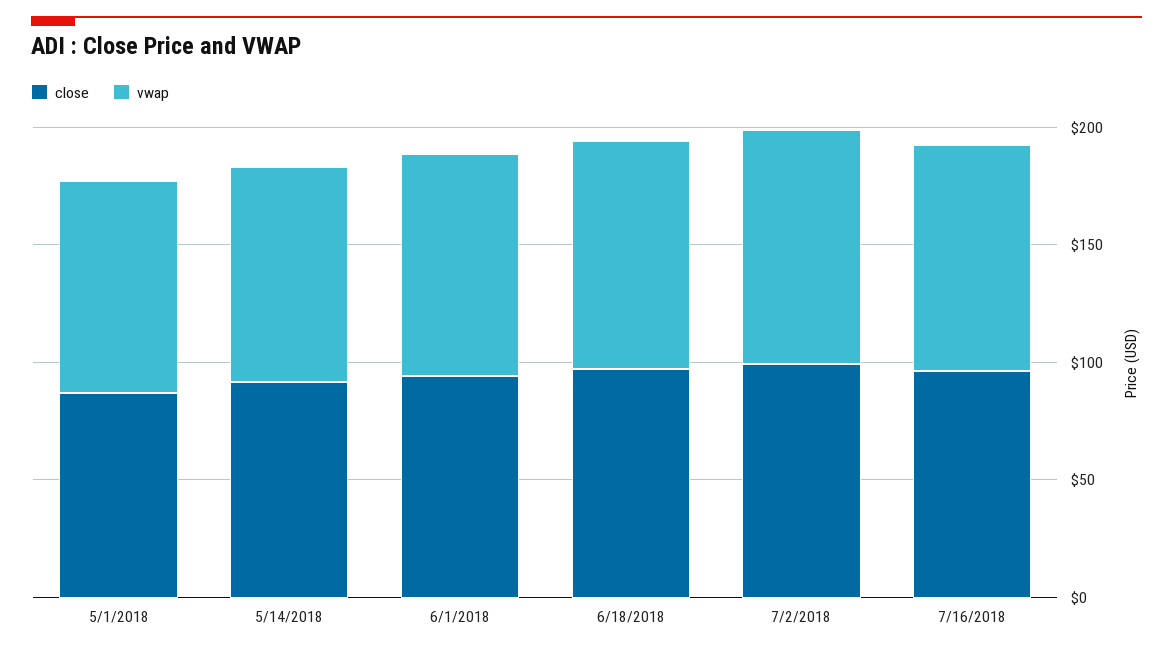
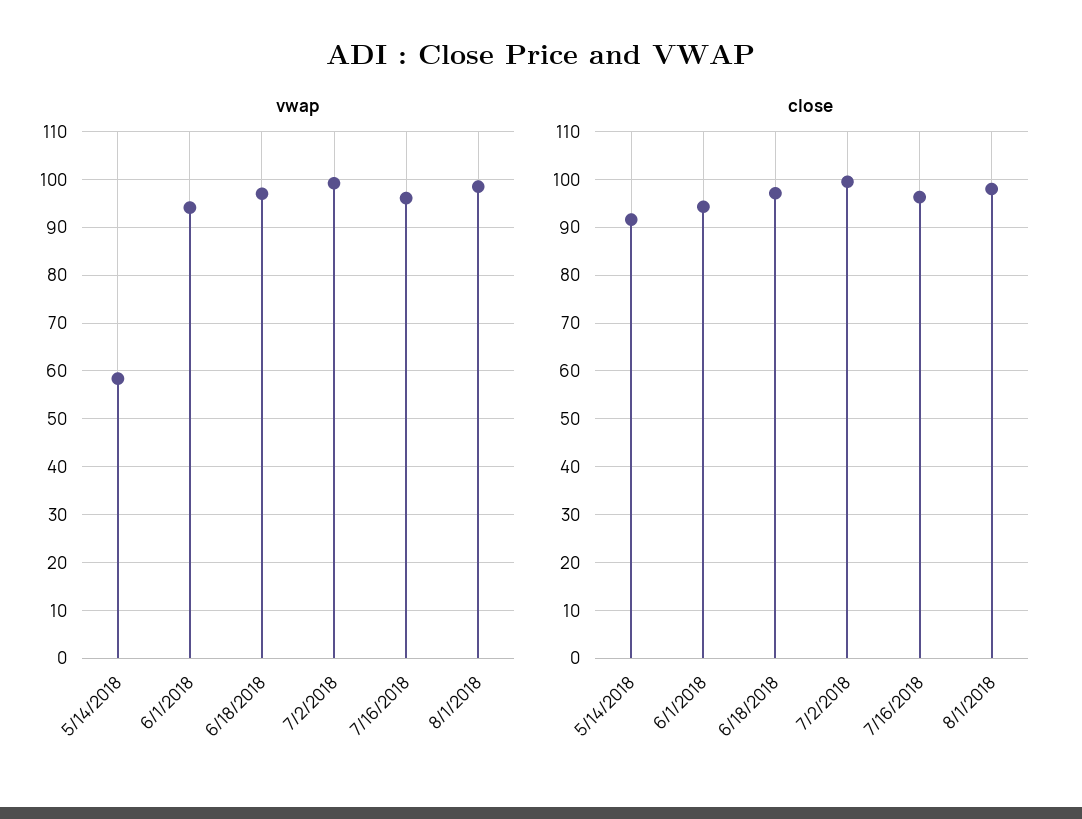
close, 5/1/2018: 90 -> none
vwap, 5/1/2018: 90 -> none
vwap, 5/14/2018: 90 -> 58
vwap, 8/1/2018: none -> 98
close, 8/1/2018: none -> 98

